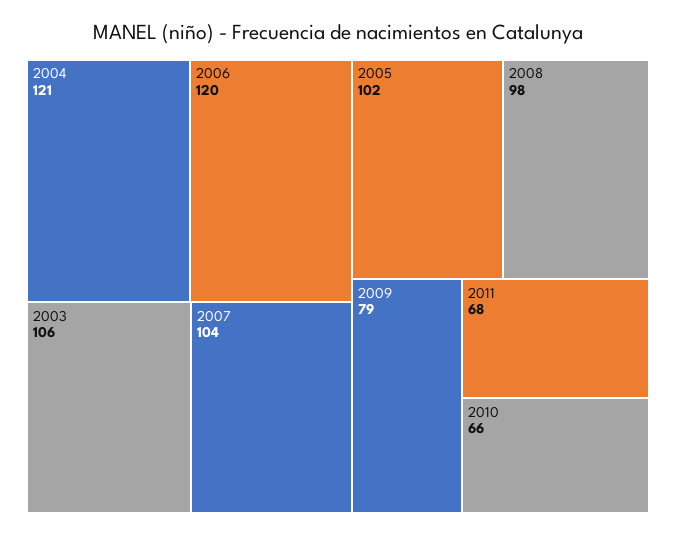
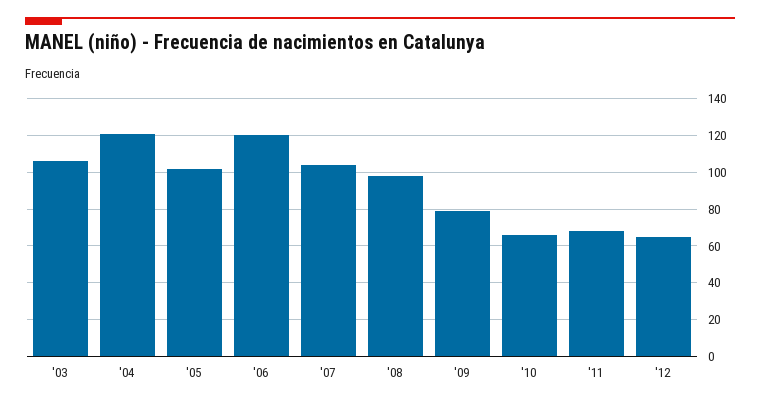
'12: none -> 65

